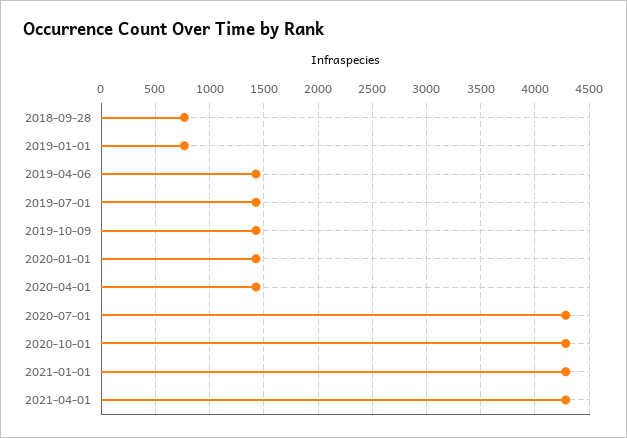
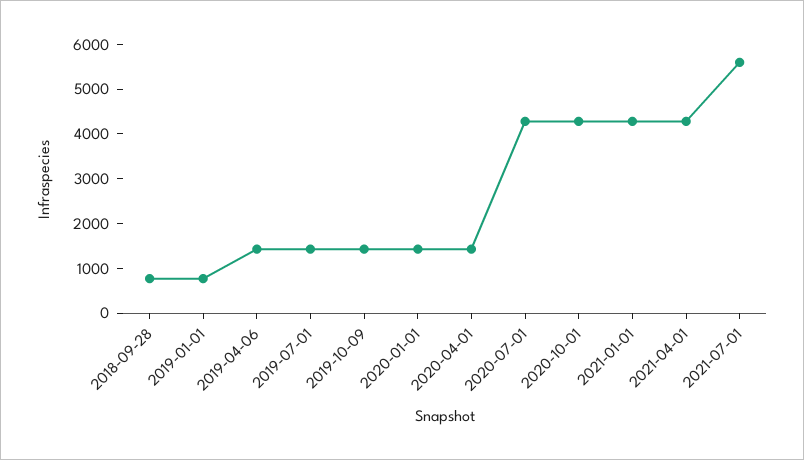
2021-07-01: none -> 5600

